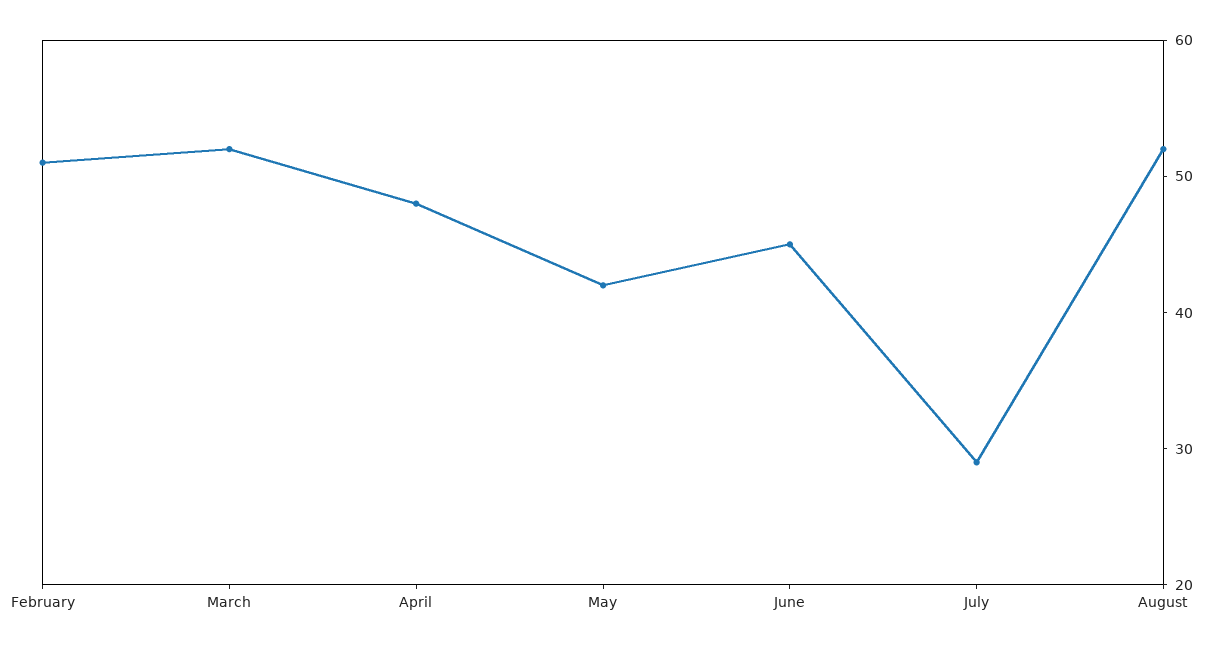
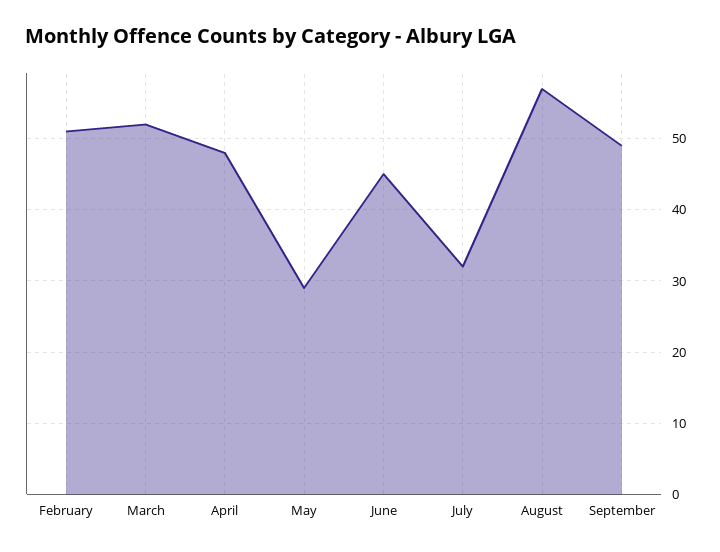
May: 42 -> 29
July: 29 -> 32
August: 52 -> 57
September: none -> 49

